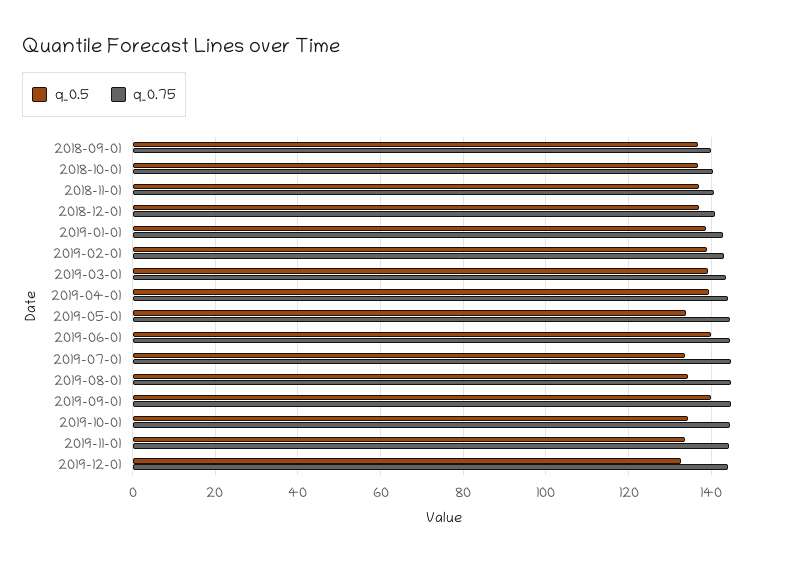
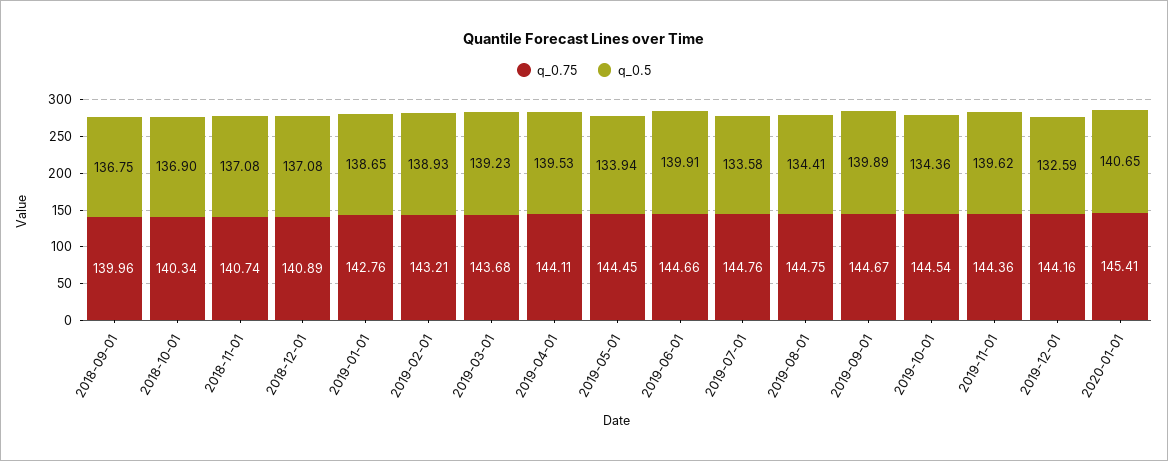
q_0.5, 2019-11-01: 134 -> 139.62
q_0.75, 2020-01-01: none -> 145.41
q_0.5, 2020-01-01: none -> 140.65

